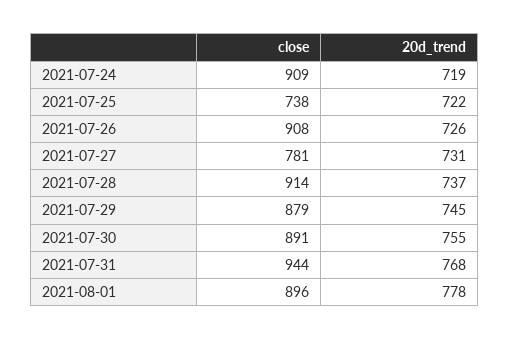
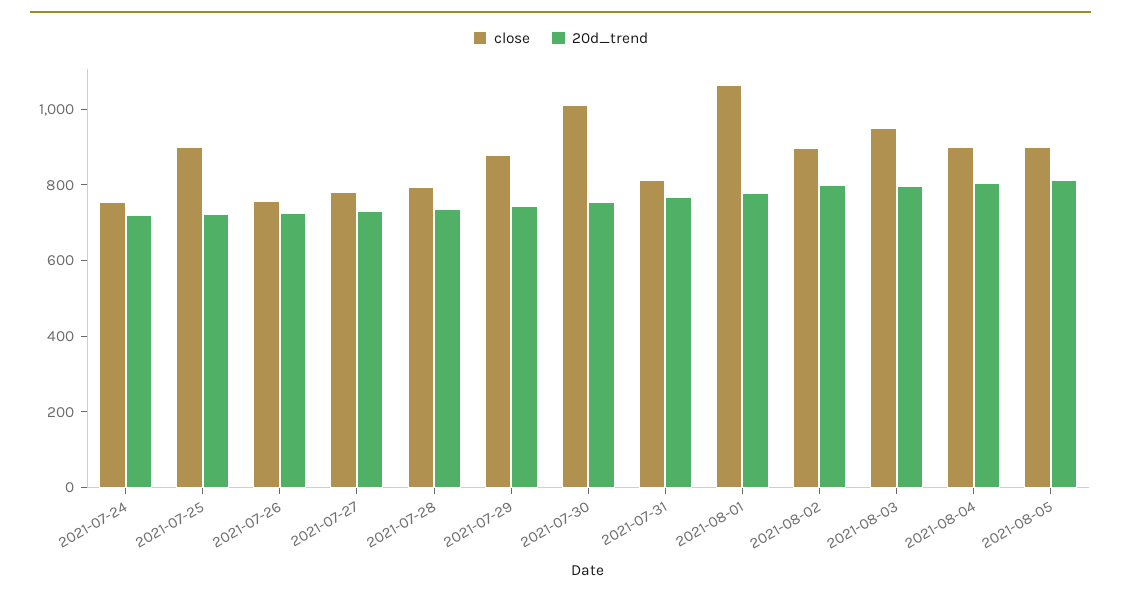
close, 2021-07-24: 909 -> 750
close, 2021-07-25: 738 -> 900
close, 2021-07-26: 908 -> 750
close, 2021-07-28: 914 -> 800
close, 2021-07-30: 891 -> 1000
close, 2021-07-31: 944 -> 800
close, 2021-08-01: 896 -> 1050
close, 2021-08-02: none -> 900
20d_trend, 2021-08-02: none -> 800
close, 2021-08-03: none -> 950
20d_trend, 2021-08-03: none -> 800
close, 2021-08-04: none -> 900
20d_trend, 2021-08-04: none -> 800
close, 2021-08-05: none -> 900
20d_trend, 2021-08-05: none -> 800

